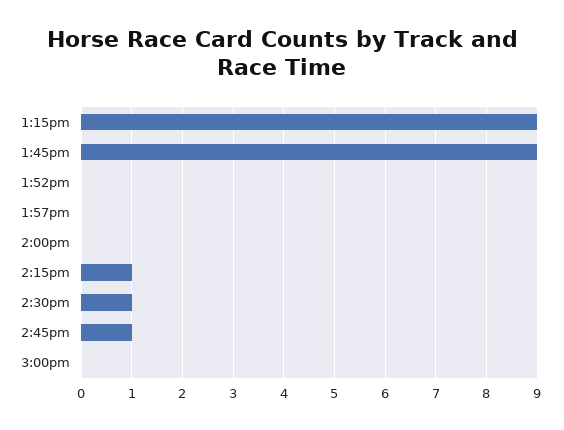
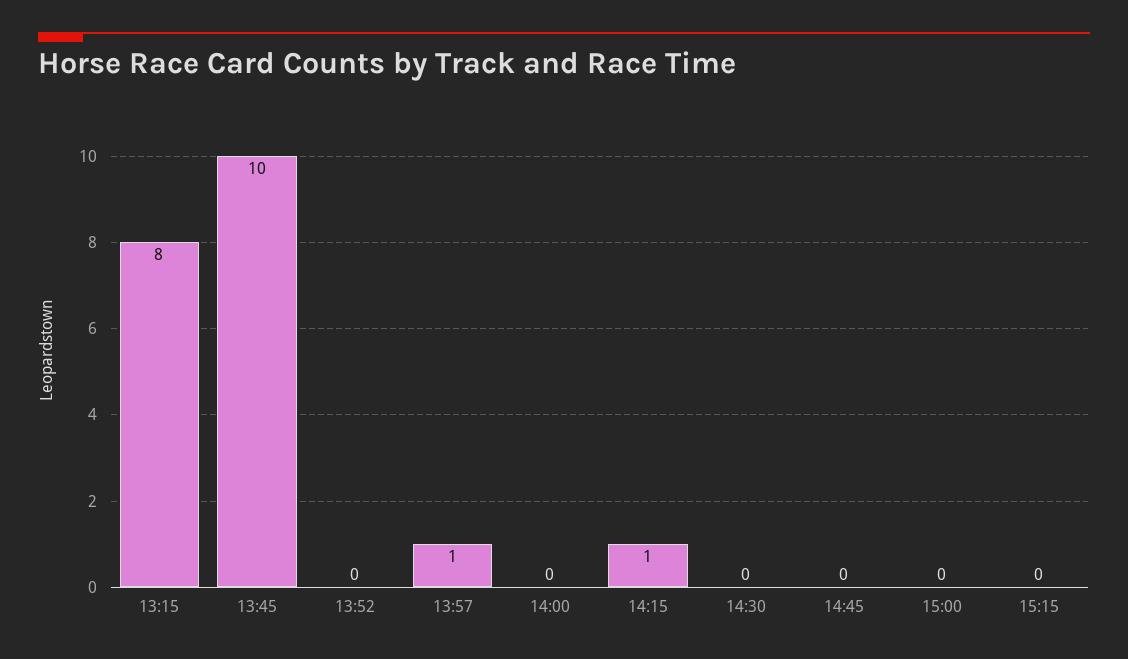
1:15pm: 9 -> 8
1:45pm: 9 -> 10
1:57pm: 0 -> 1
2:30pm: 1 -> 0
2:45pm: 1 -> 0
15:15: none -> 0

